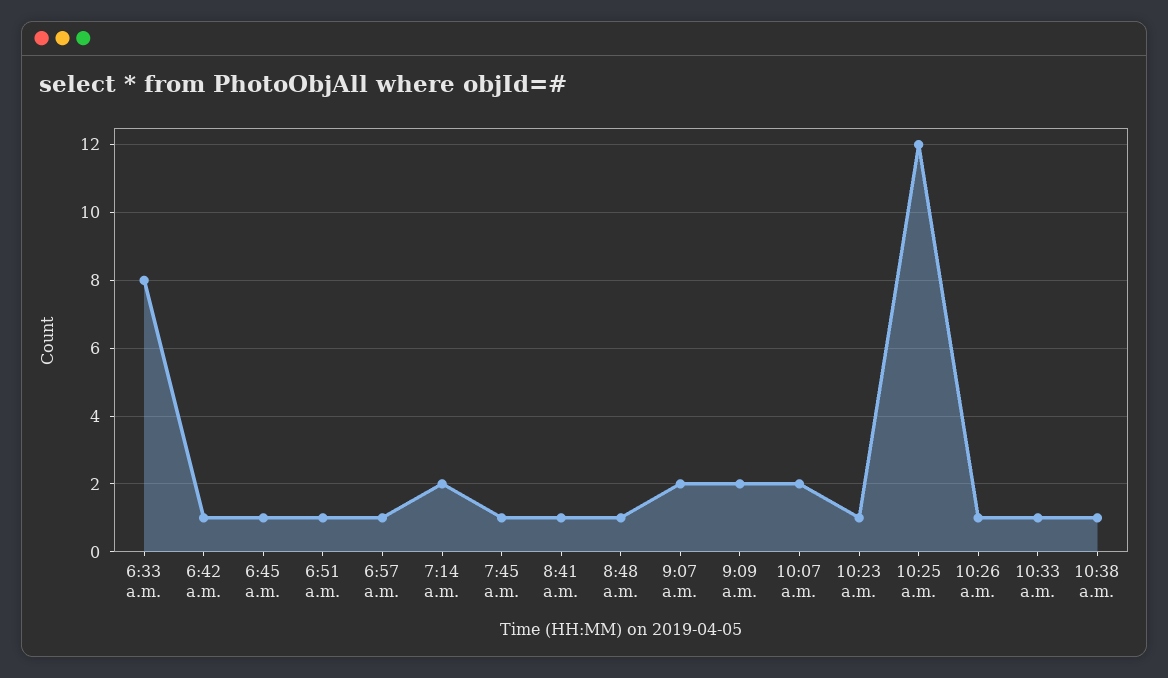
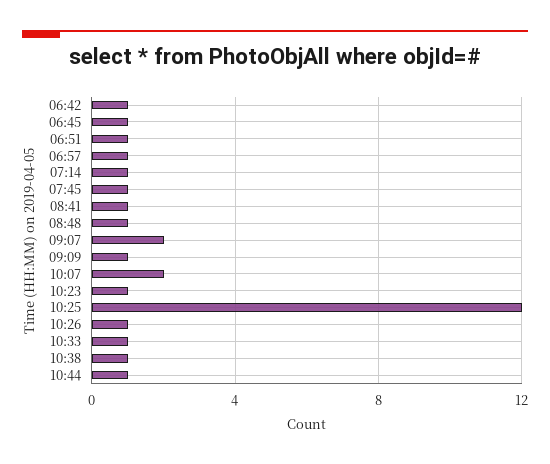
6:33 a.m.: 8 -> none
7:14 a.m.: 2 -> 1
9:09 a.m.: 2 -> 1
10:44: none -> 1

